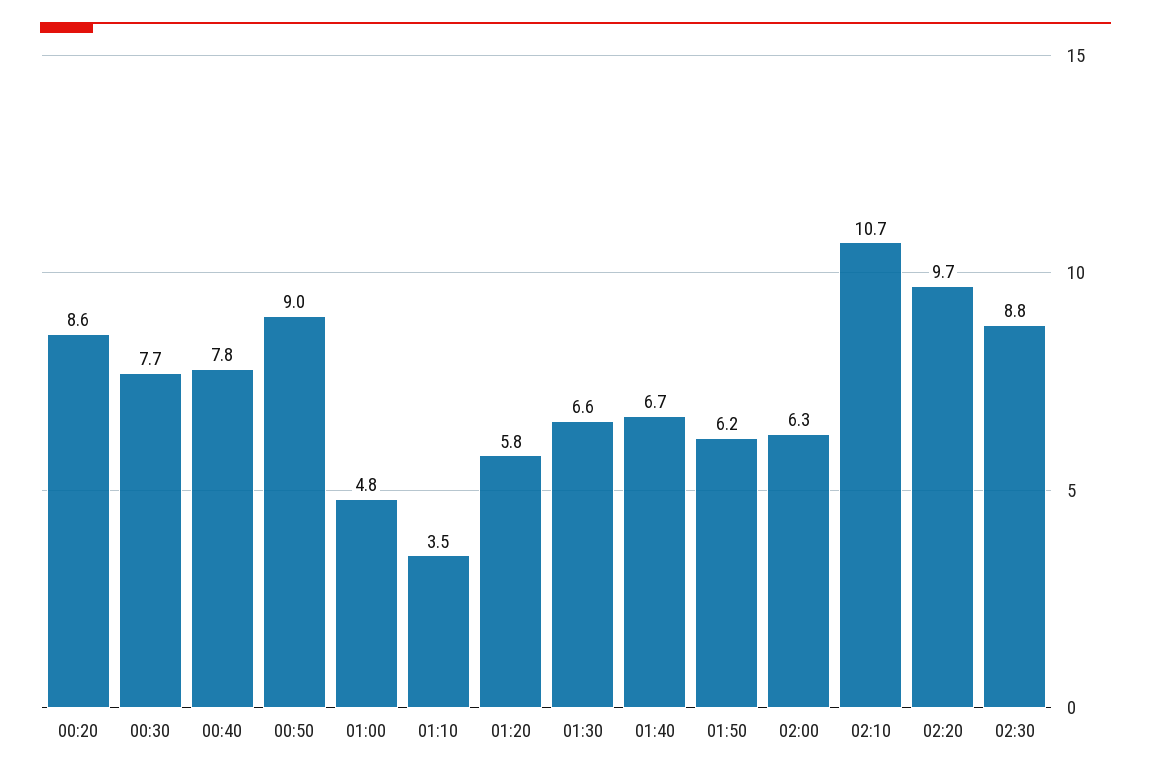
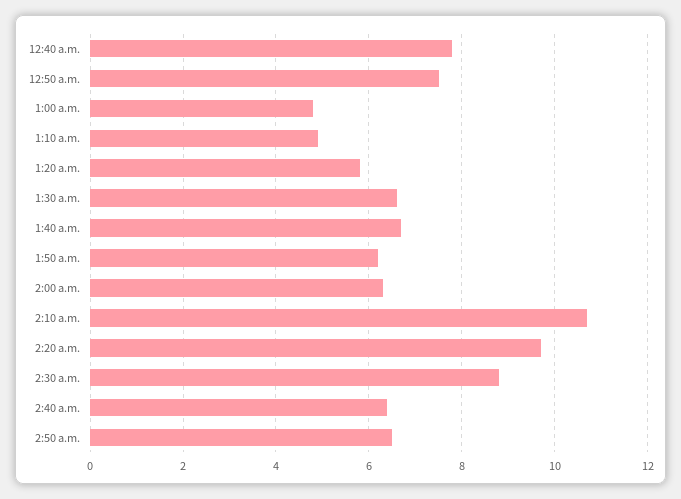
00:20: 8.6 -> none
00:30: 7.7 -> none
00:50: 9 -> 7.5
01:10: 3.5 -> 5
2:40 a.m.: none -> 6.5
2:50 a.m.: none -> 6.5

